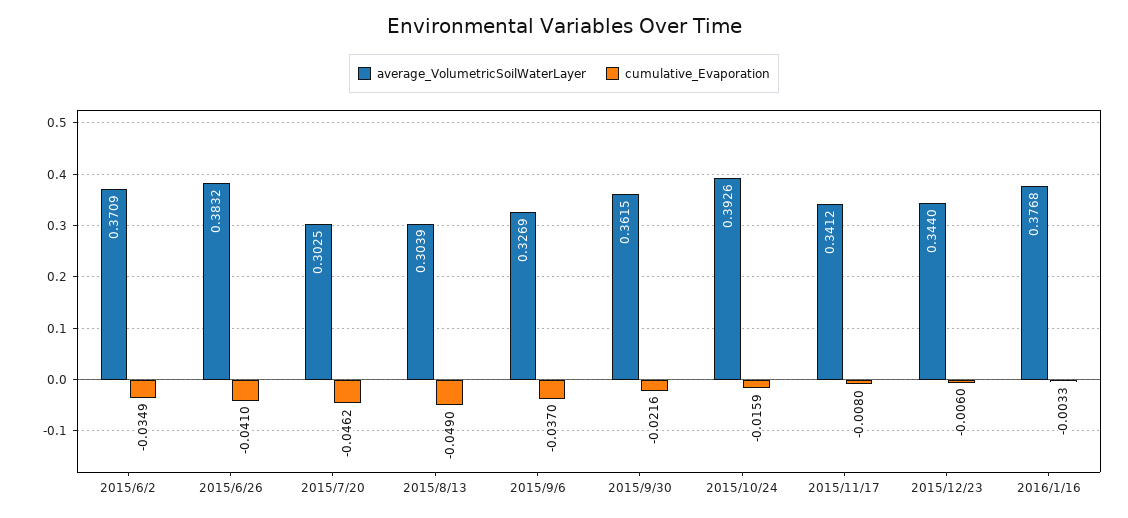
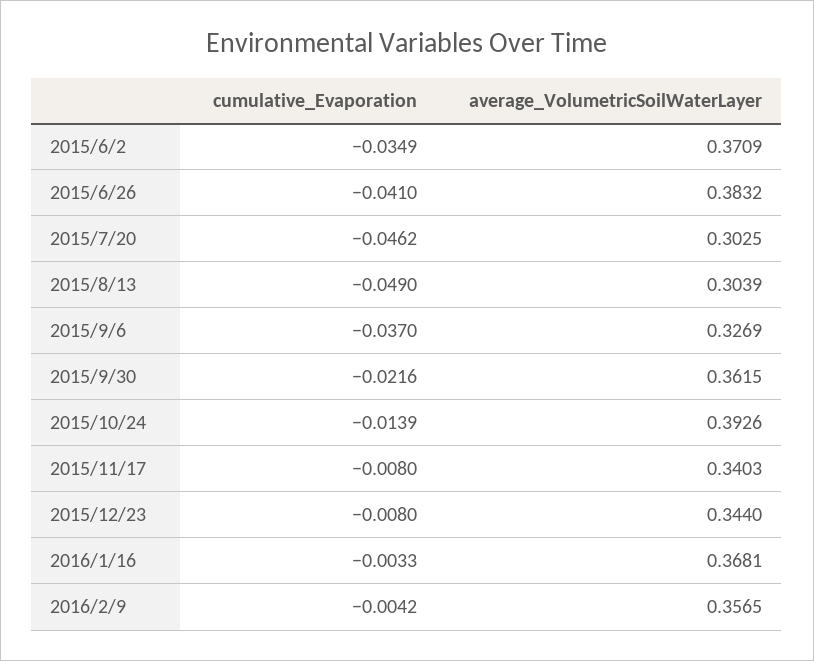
cumulative_Evaporation, 2015/10/24: -0.0159 -> -0.0139
average_VolumetricSoilWaterLayer, 2015/11/17: 0.3412 -> 0.3403
cumulative_Evaporation, 2015/12/23: -0.006 -> -0.008
average_VolumetricSoilWaterLayer, 2016/1/16: 0.3768 -> 0.3681
cumulative_Evaporation, 2016/2/9: none -> -0.0042
average_VolumetricSoilWaterLayer, 2016/2/9: none -> 0.3565

